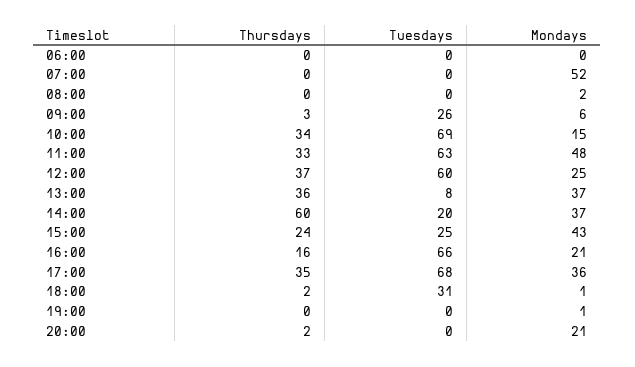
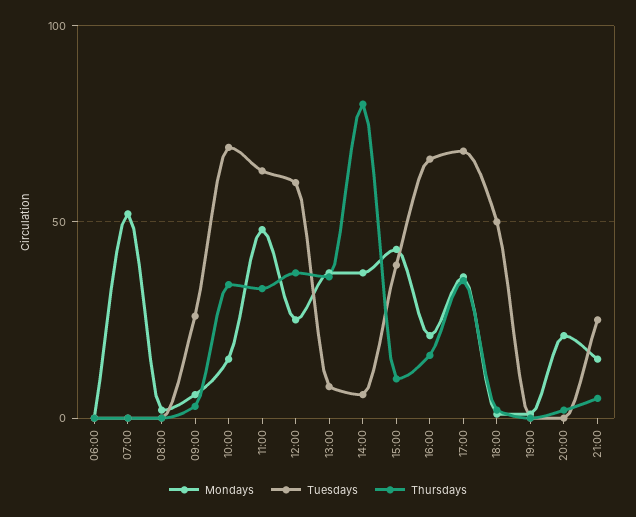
Thursdays, 14:00: 60 -> 80
Tuesdays, 14:00: 20 -> 5
Thursdays, 15:00: 24 -> 10
Tuesdays, 15:00: 25 -> 40
Tuesdays, 18:00: 31 -> 50
Mondays, 21:00: none -> 15
Tuesdays, 21:00: none -> 25
Thursdays, 21:00: none -> 5

